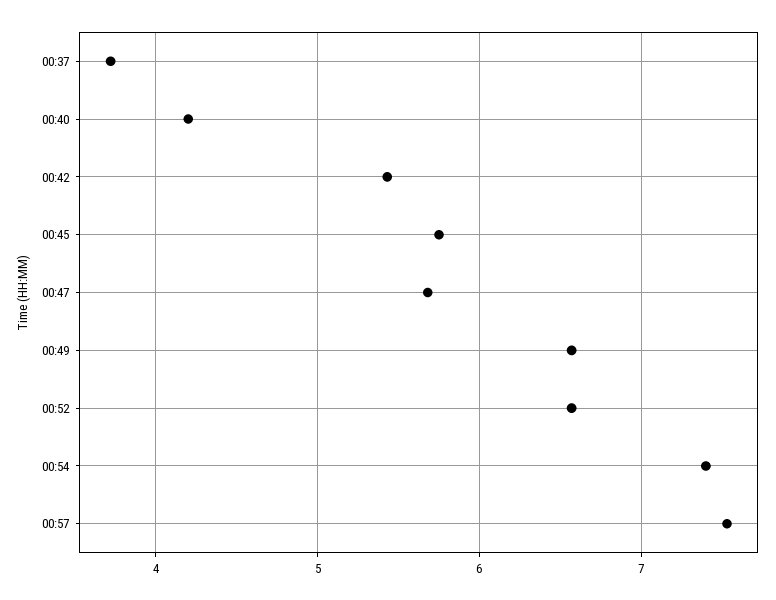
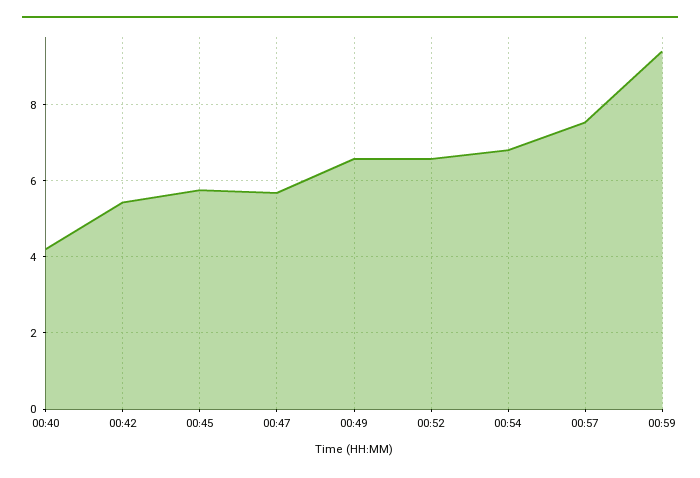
00:37: 3.7 -> none
00:54: 7.4 -> 6.8
00:59: none -> 9.4

